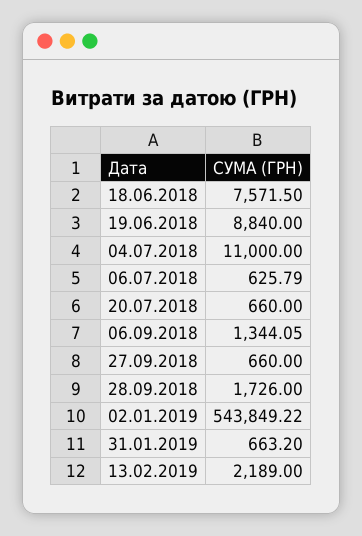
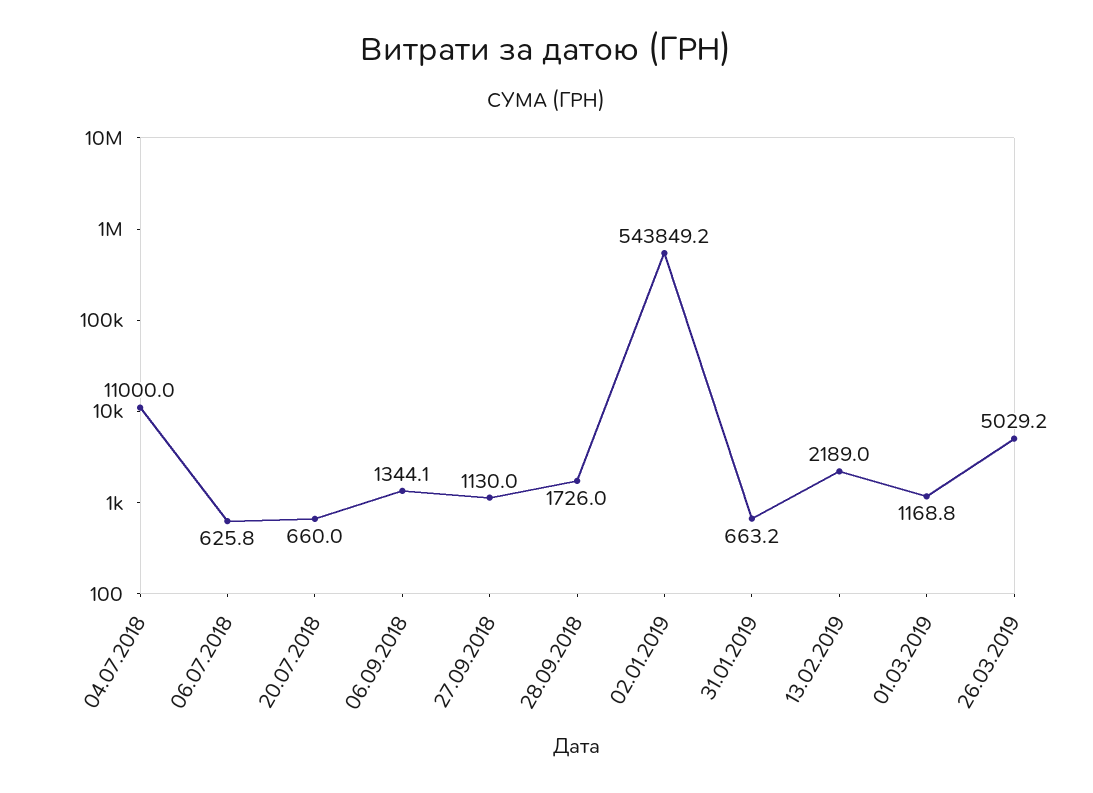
18.06.2018: 7571.5 -> none
19.06.2018: 8840 -> none
27.09.2018: 660 -> 1130
01.03.2019: none -> 1168.8
26.03.2019: none -> 5029.2

